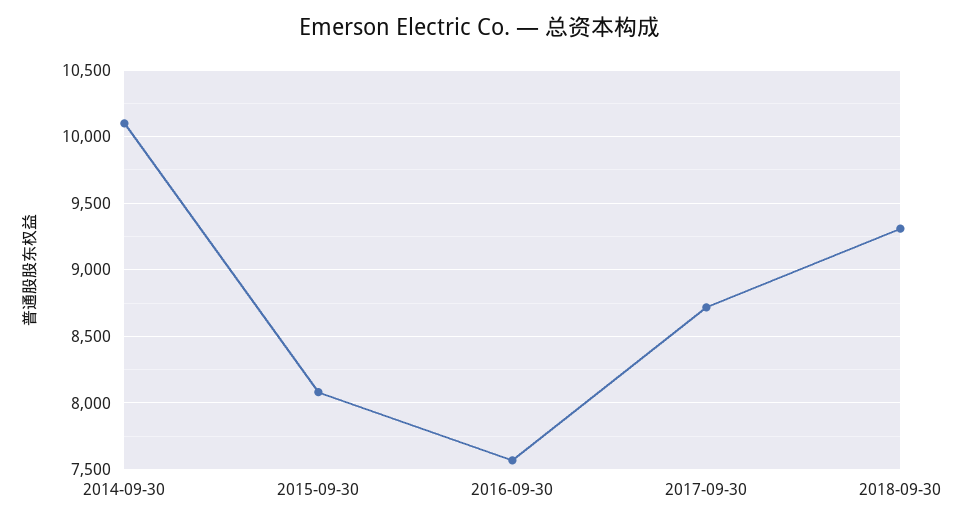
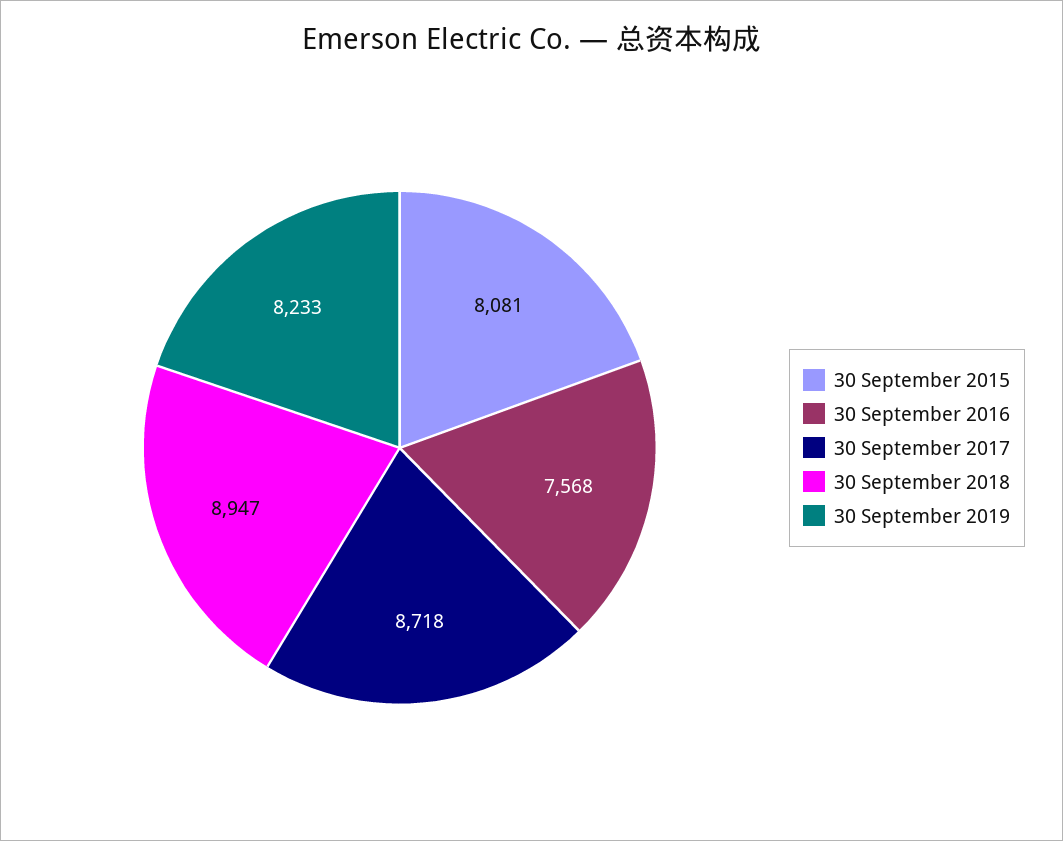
2014-09-30: 10100 -> none
2018-09-30: 9300 -> 8947
30 September 2019: none -> 8233

